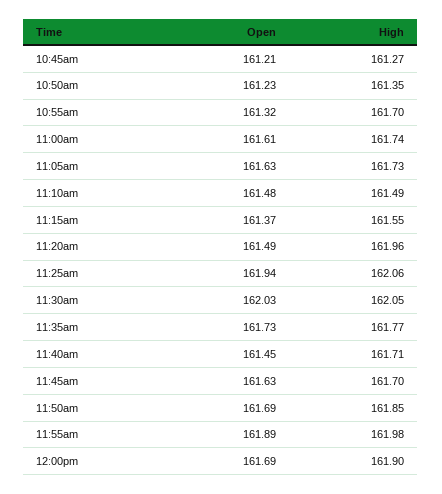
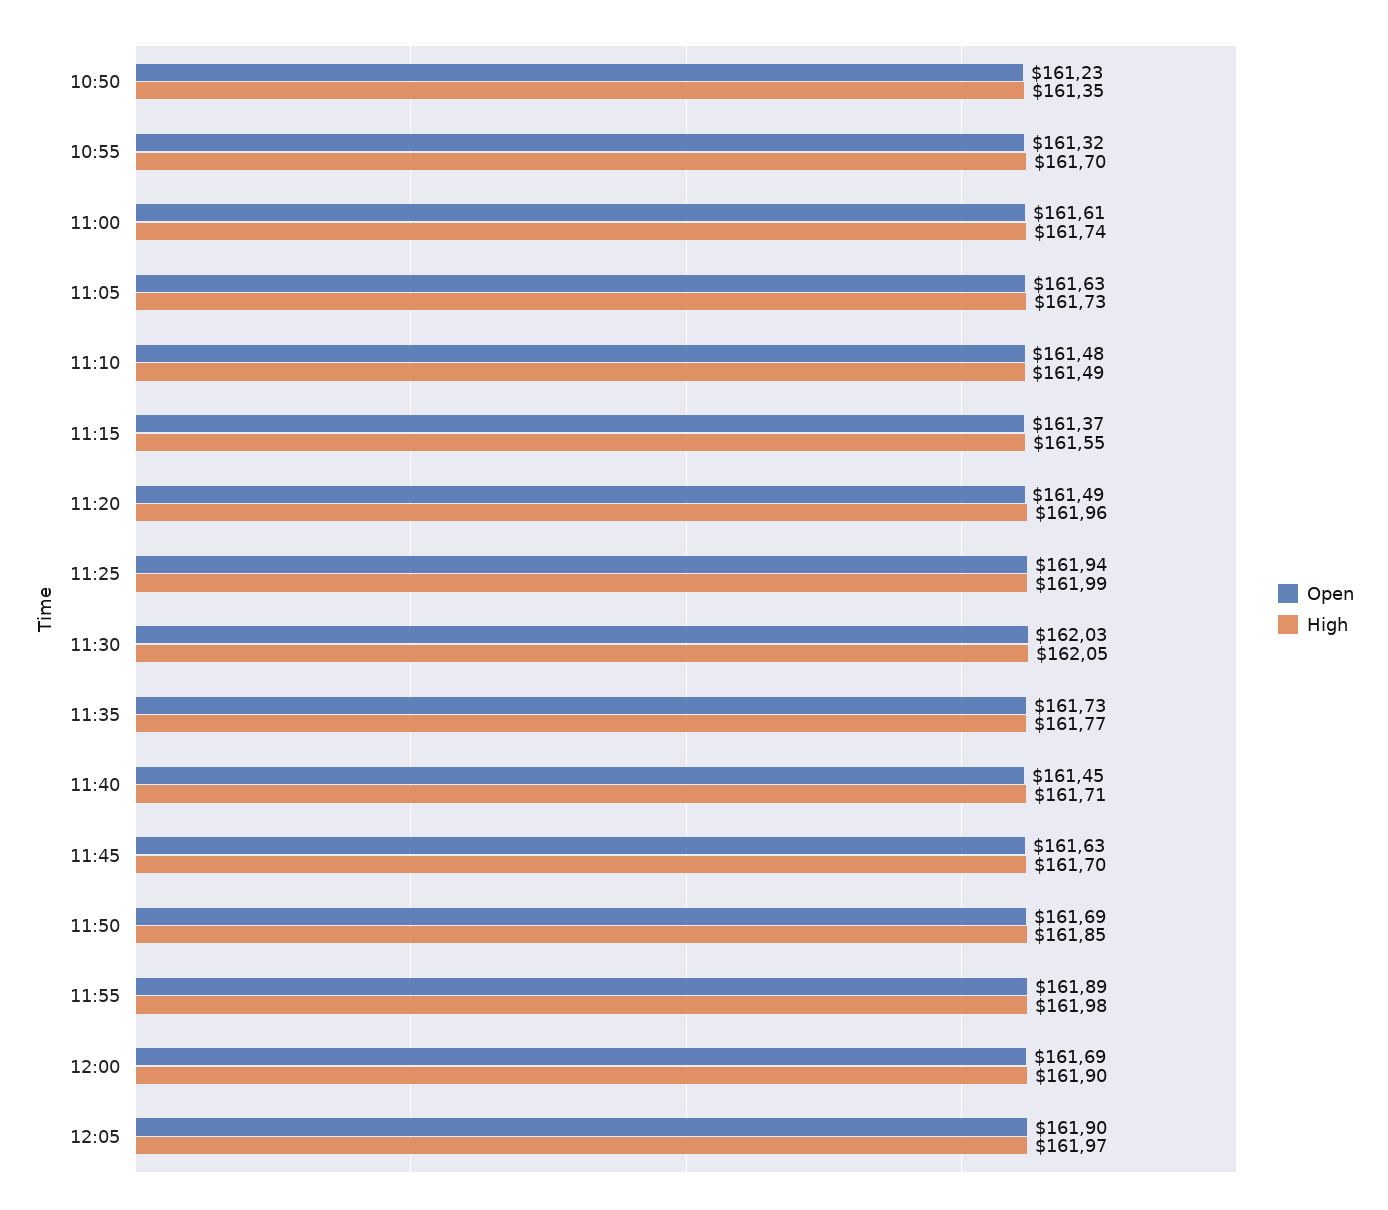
Open, 10:45am: 161.21 -> none
High, 10:45am: 161.27 -> none
High, 11:25am: 162.06 -> 161.99
Open, 12:05: none -> 161.9
High, 12:05: none -> 161.97

